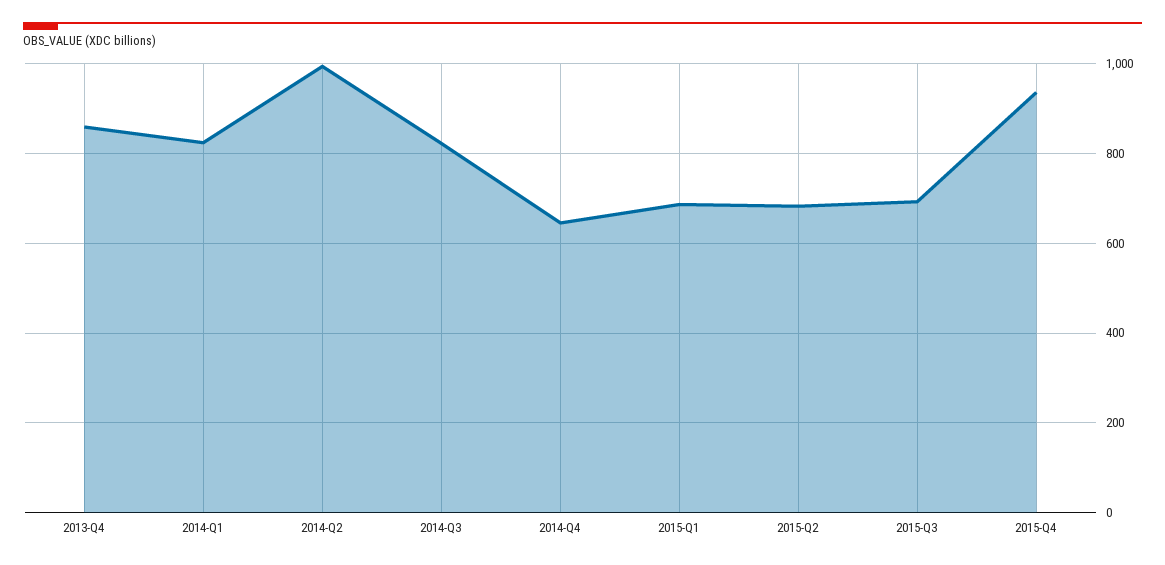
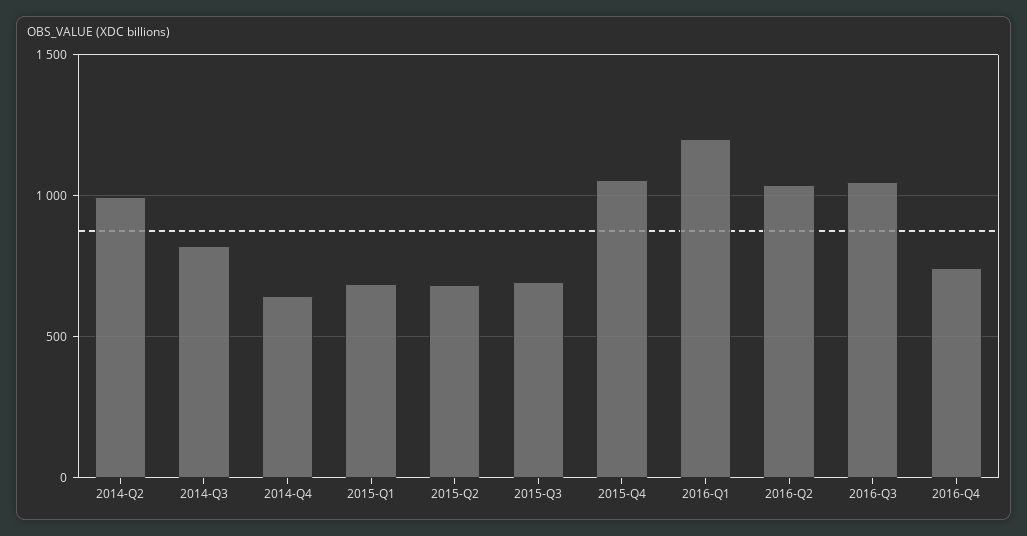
2013-Q4: 860 -> none
2014-Q1: 820 -> none
2015-Q4: 940 -> 1050
2016-Q1: none -> 1200
2016-Q2: none -> 1050
2016-Q3: none -> 1050
2016-Q4: none -> 750

